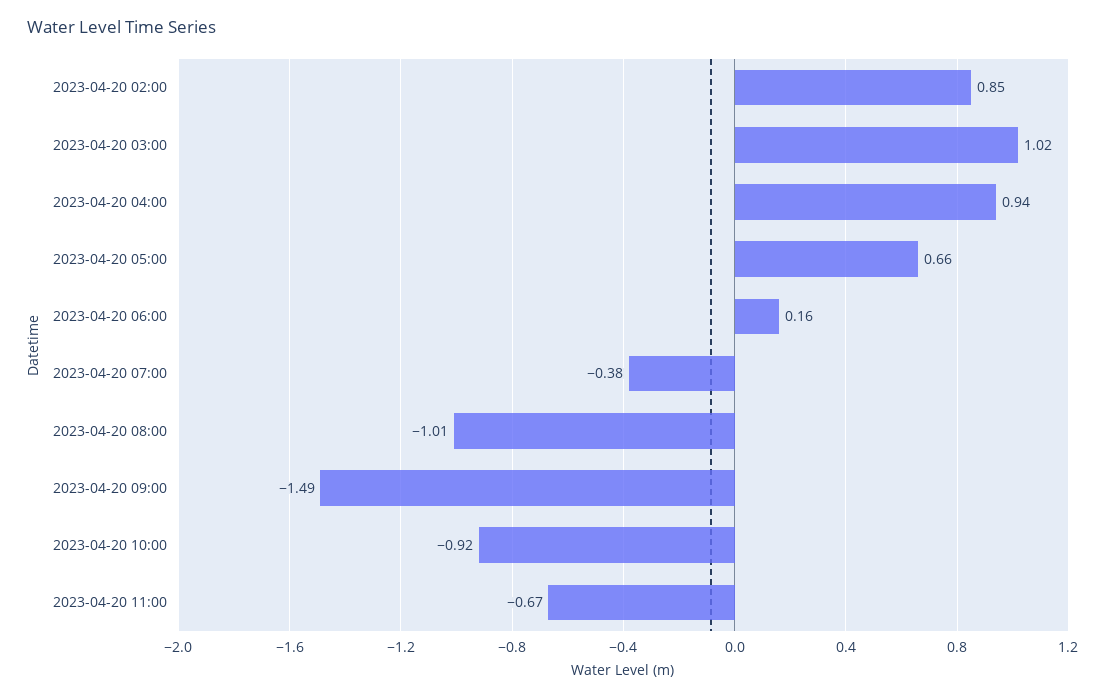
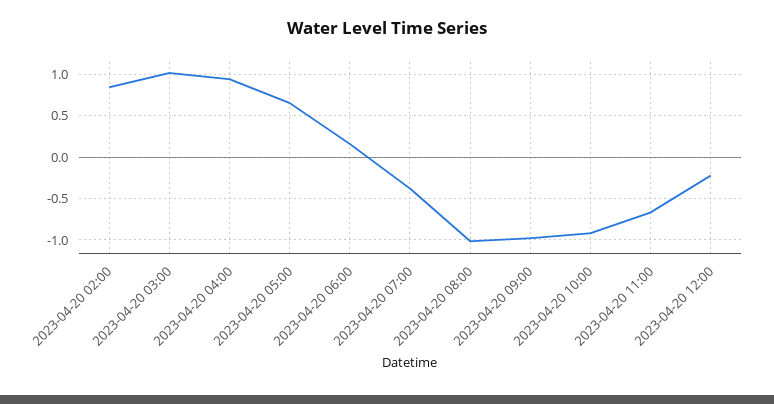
2023-04-20 09:00: -1.49 -> -1
2023-04-20 12:00: none -> -0.2

